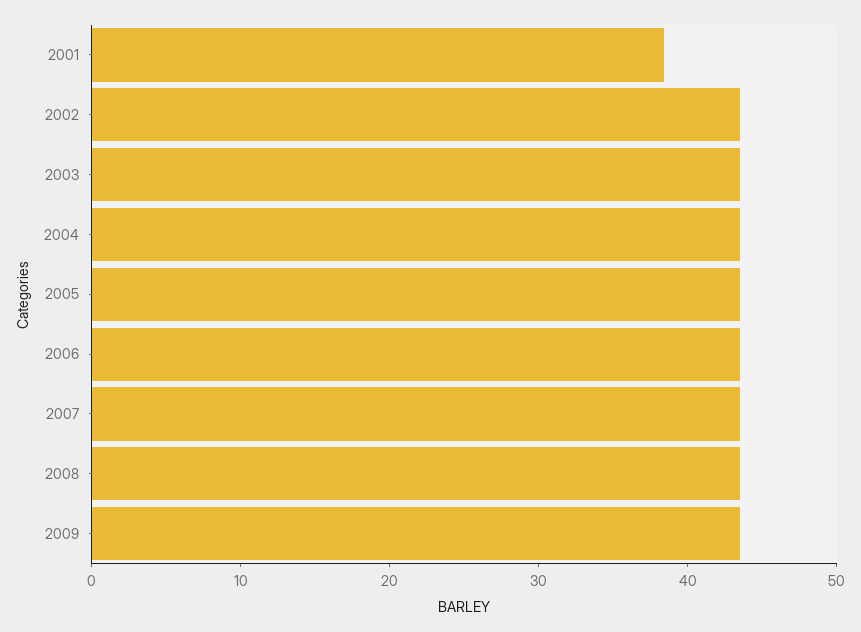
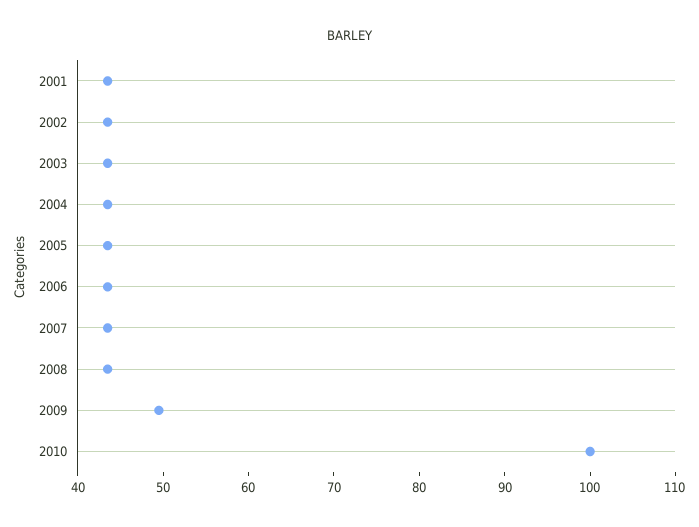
2001: 38 -> 44
2009: 44 -> 50
2010: none -> 100

